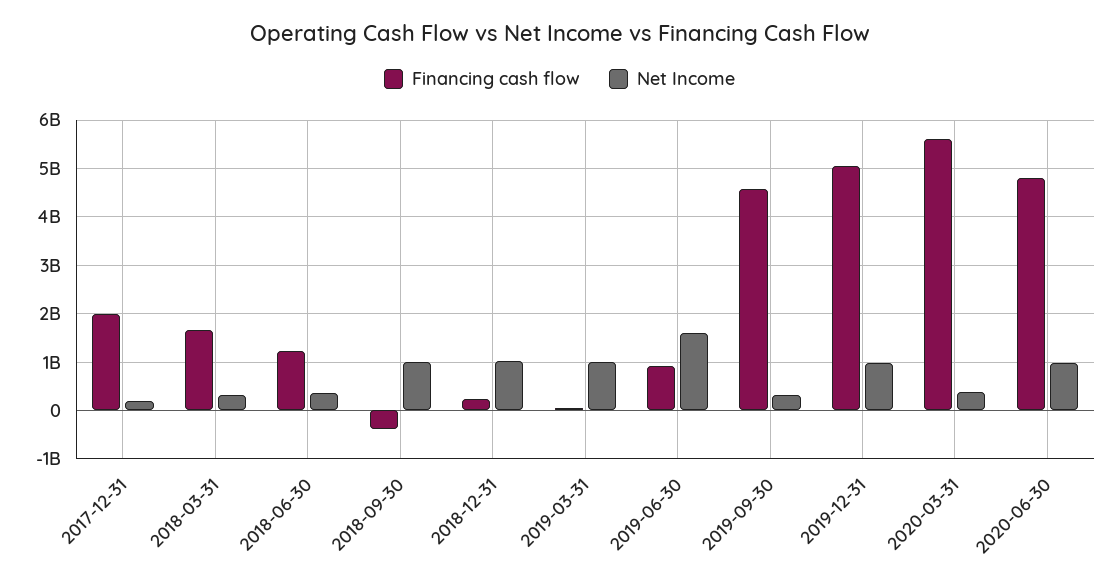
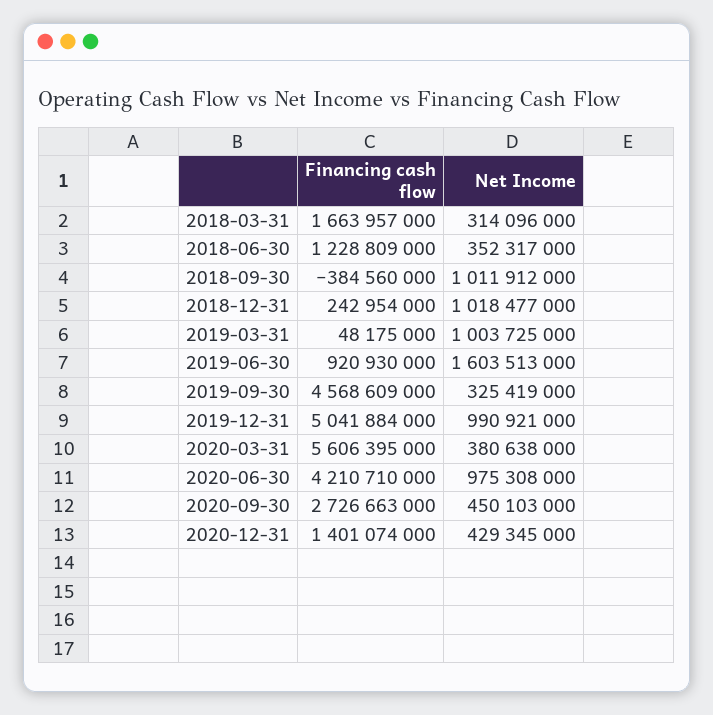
Financing cash flow, 2017-12-31: 2000000000 -> none
Net Income, 2017-12-31: 200000000 -> none
Financing cash flow, 2020-06-30: 4800000000 -> 4210710000
Financing cash flow, 2020-09-30: none -> 2726663000
Net Income, 2020-09-30: none -> 450103000
Financing cash flow, 2020-12-31: none -> 1401074000
Net Income, 2020-12-31: none -> 429345000

